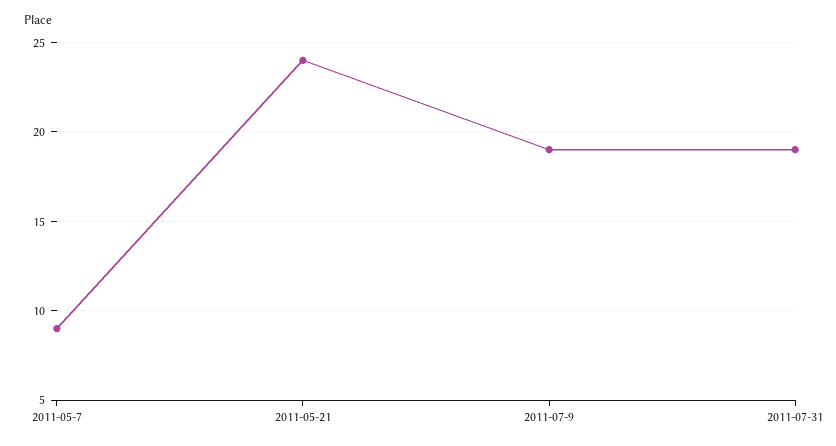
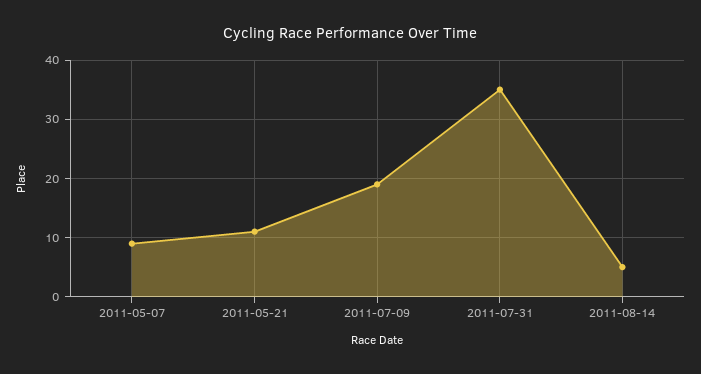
2011-05-21: 24 -> 10
2011-07-31: 19 -> 35
2011-08-14: none -> 5

